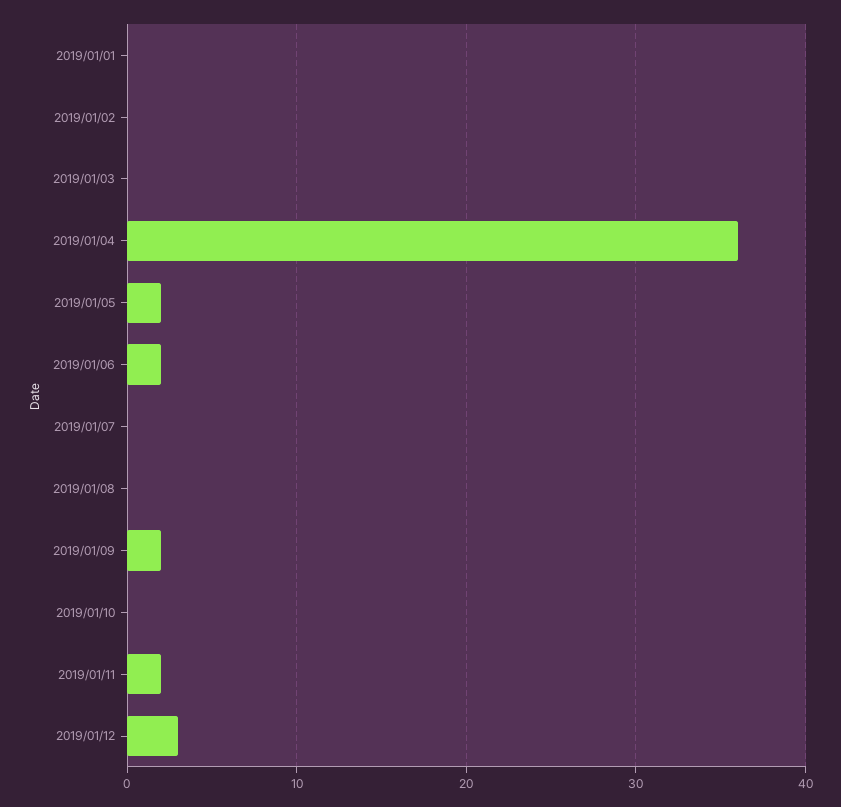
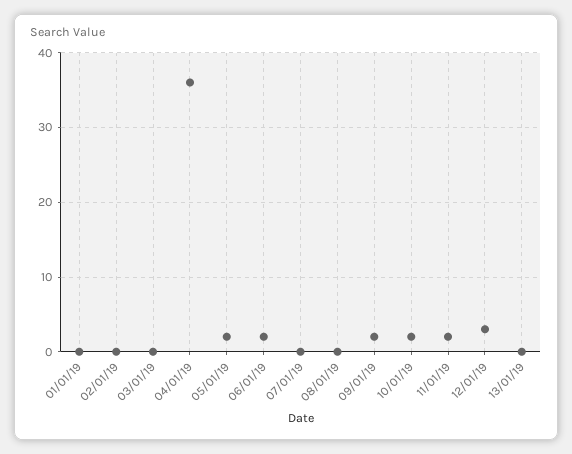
2019/01/10: 0 -> 2
13/01/19: none -> 0

